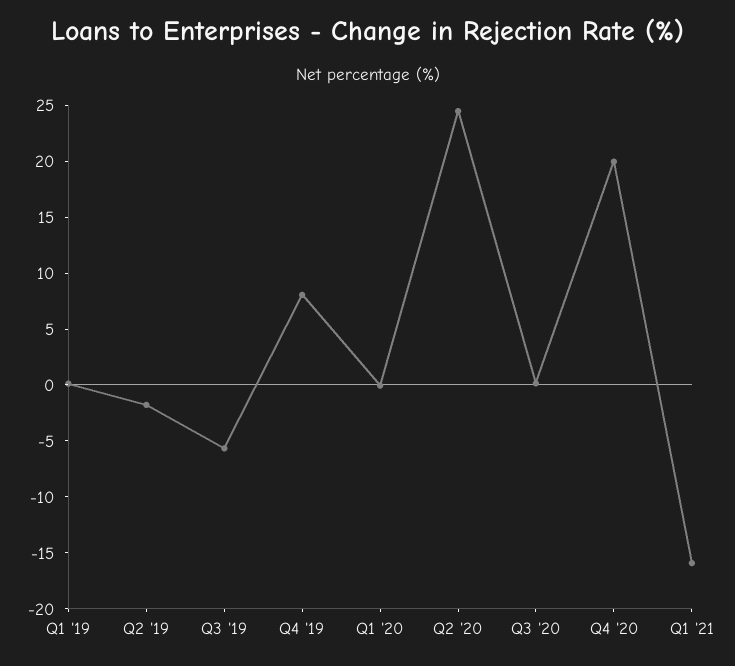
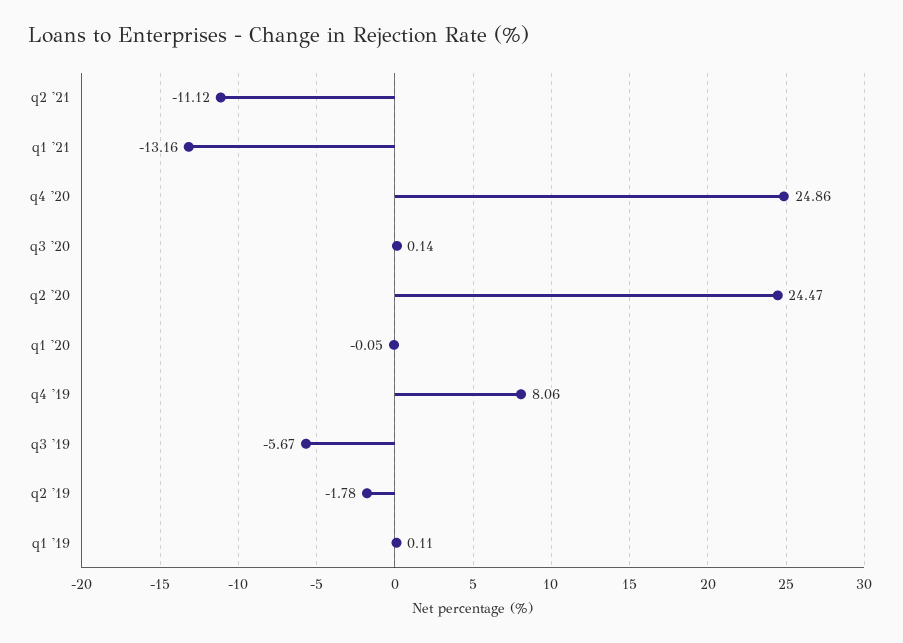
Q4 '20: 20 -> 24.86
Q1 '21: -16 -> -13.16
q2 '21: none -> -11.12

